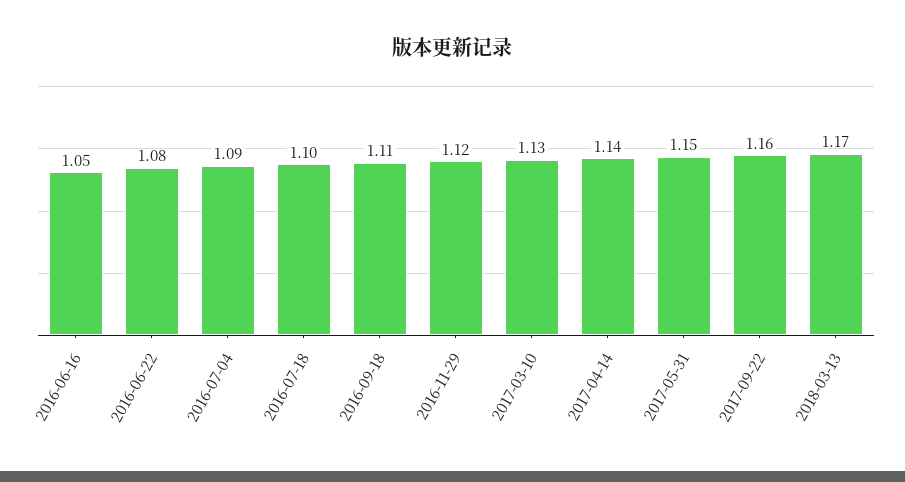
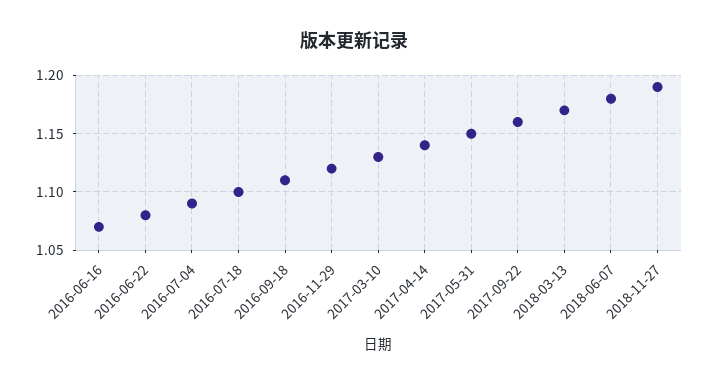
2016-06-16: 1.05 -> 1.07
2018-06-07: none -> 1.18
2018-11-27: none -> 1.19

